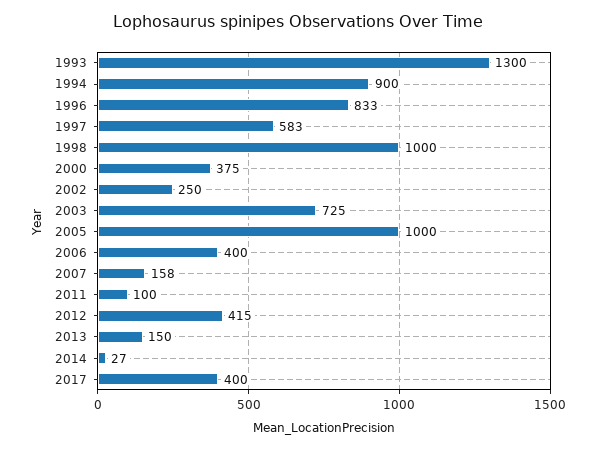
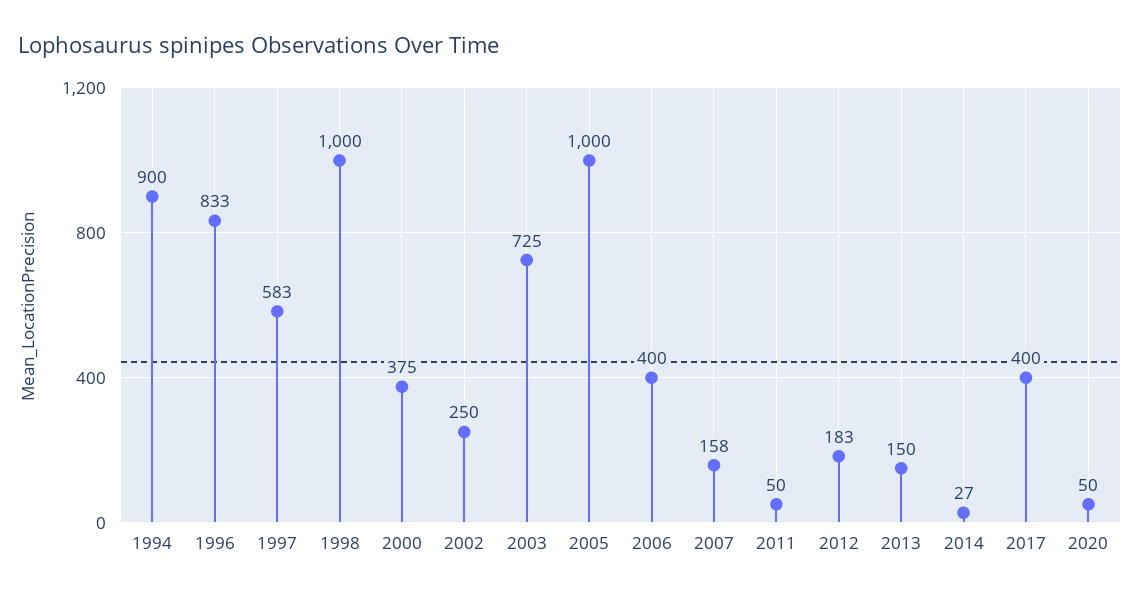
1993: 1300 -> none
2011: 100 -> 50
2012: 415 -> 183
2020: none -> 50

